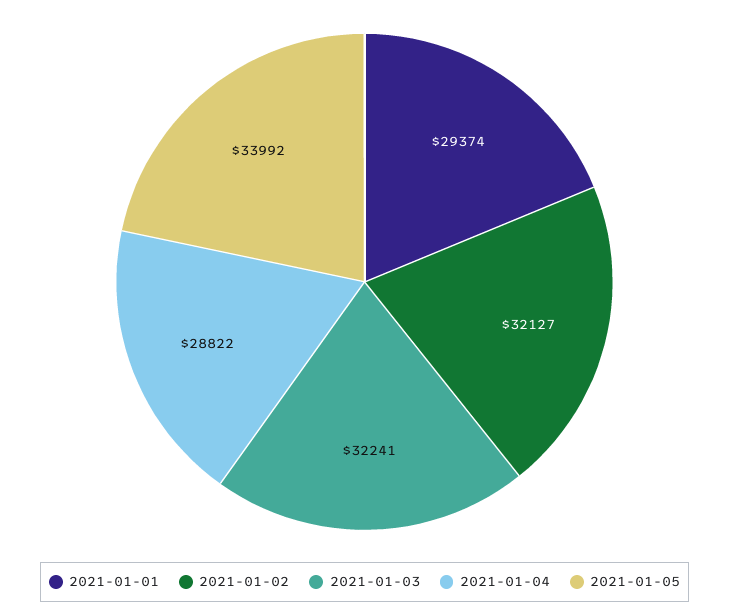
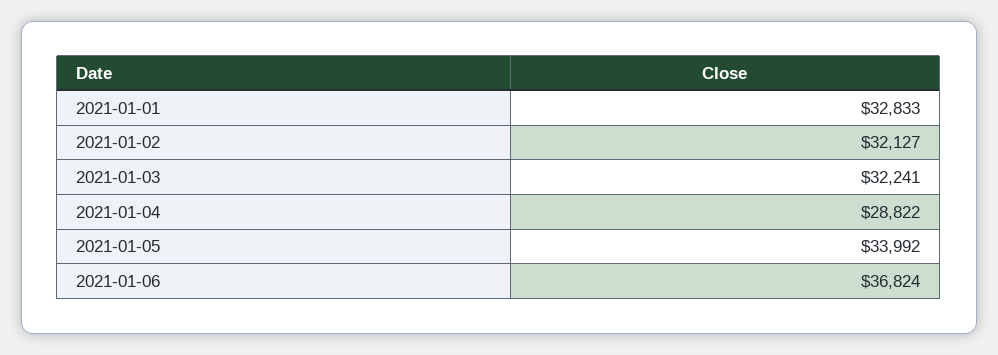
2021-01-01: 29374 -> 32833
2021-01-06: none -> 36824

